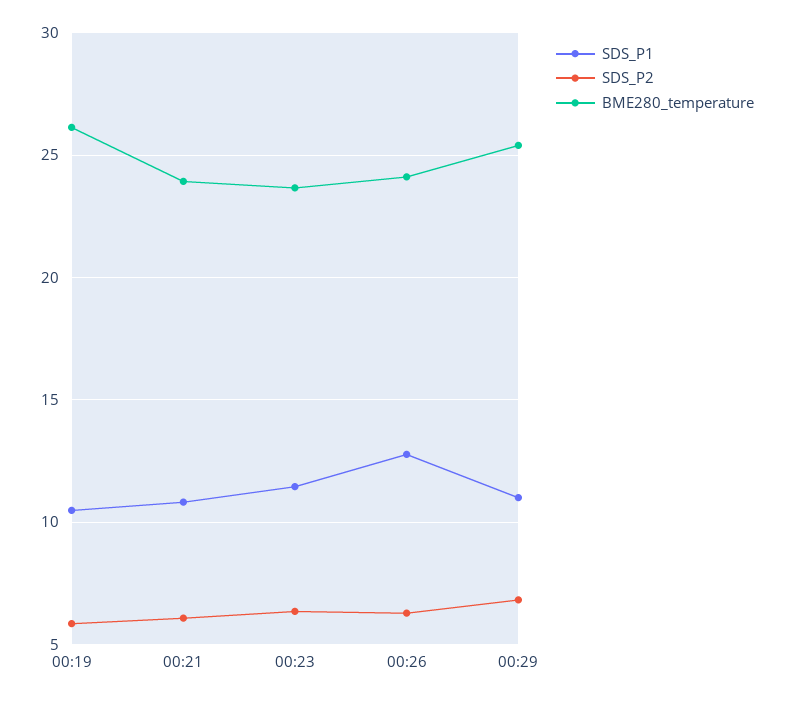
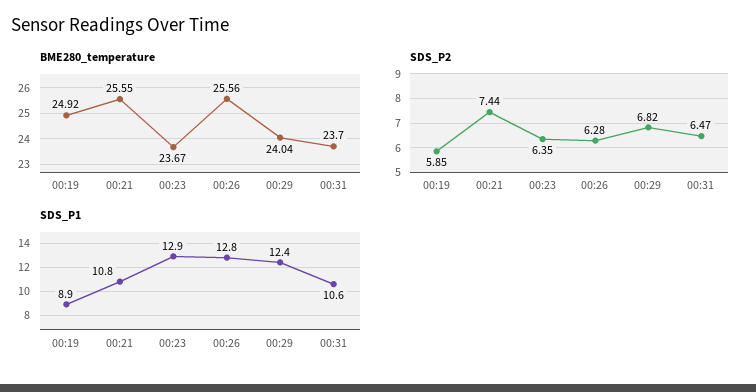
SDS_P1, 00:19: 10.5 -> 8.9
BME280_temperature, 00:19: 26 -> 24.92
SDS_P2, 00:21: 6 -> 7.44
BME280_temperature, 00:21: 24 -> 25.55
SDS_P1, 00:23: 11.5 -> 12.9
BME280_temperature, 00:26: 24 -> 25.56
SDS_P1, 00:29: 11 -> 12.4
BME280_temperature, 00:29: 25.5 -> 24.04
BME280_temperature, 00:31: none -> 23.7
SDS_P2, 00:31: none -> 6.47
SDS_P1, 00:31: none -> 10.6

